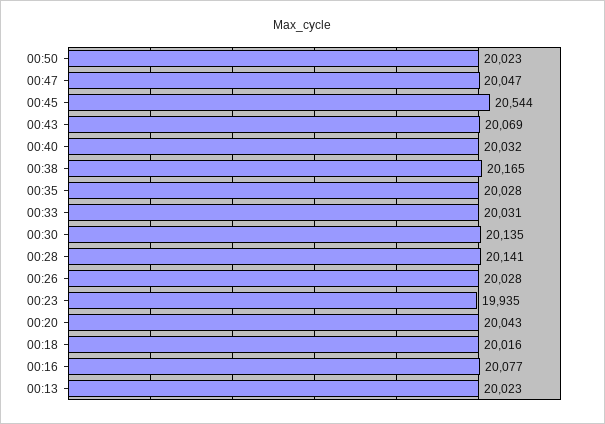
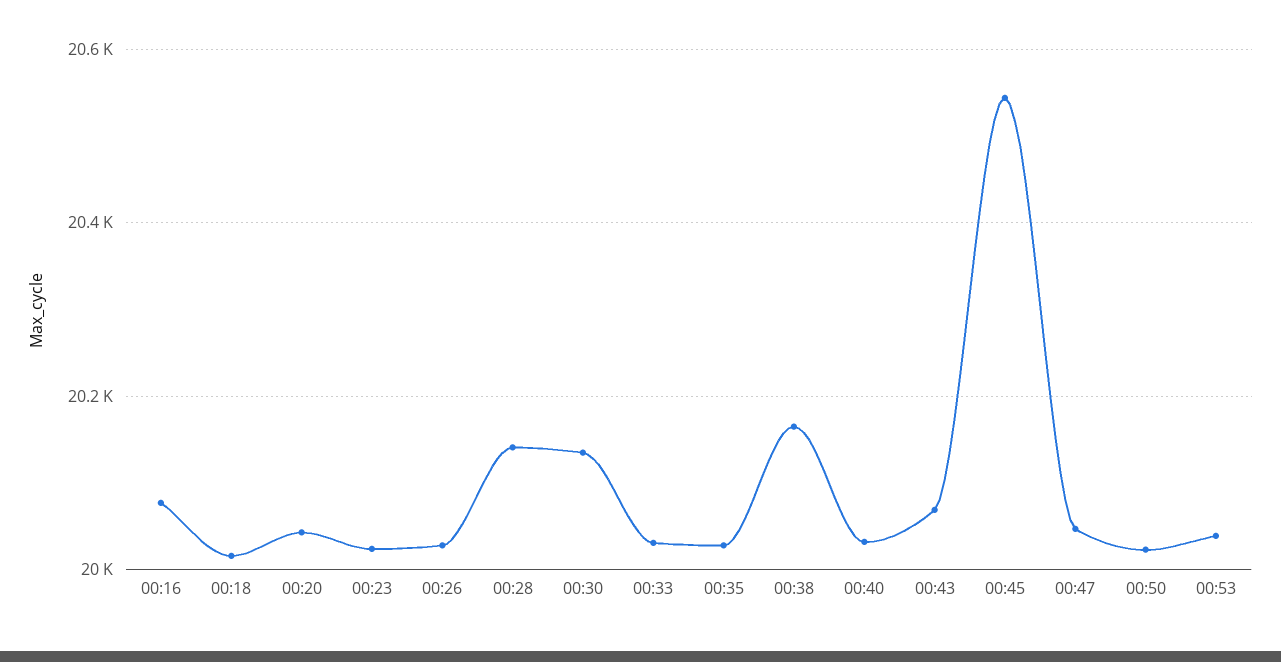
00:23: 19935 -> 20020
00:13: 20023 -> none
00:53: none -> 20040

